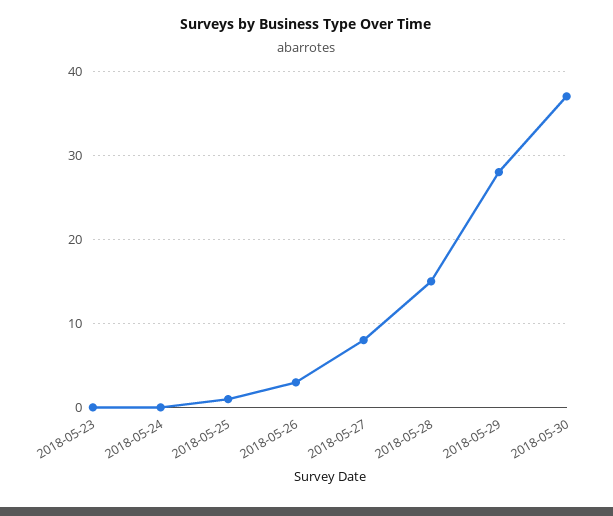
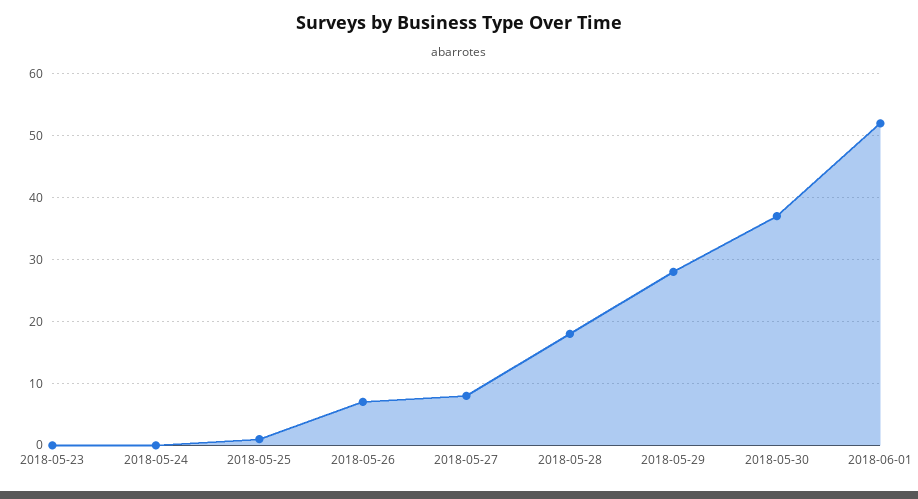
2018-05-26: 3 -> 7
2018-05-28: 15 -> 18
2018-06-01: none -> 52

